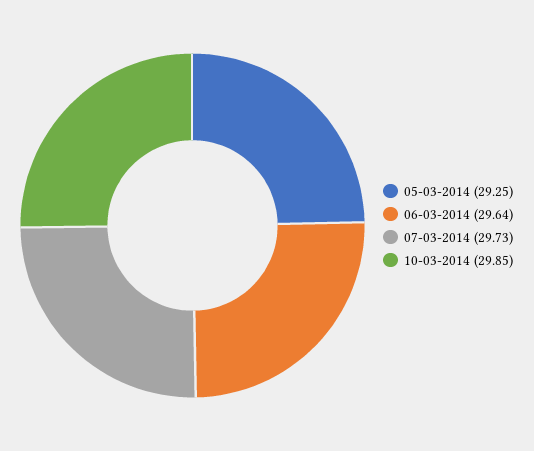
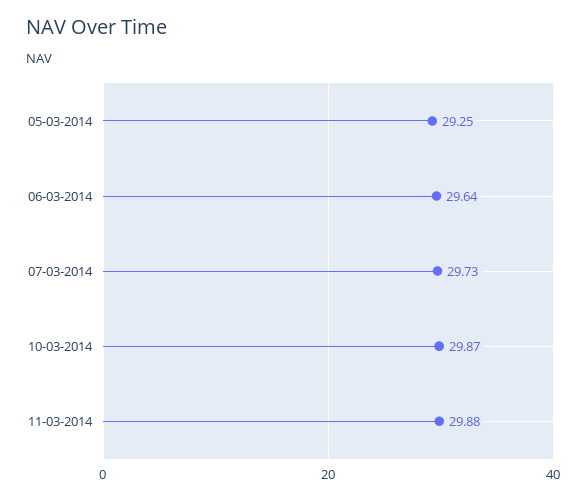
10-03-2014: 29.85 -> 29.87
11-03-2014: none -> 29.88

